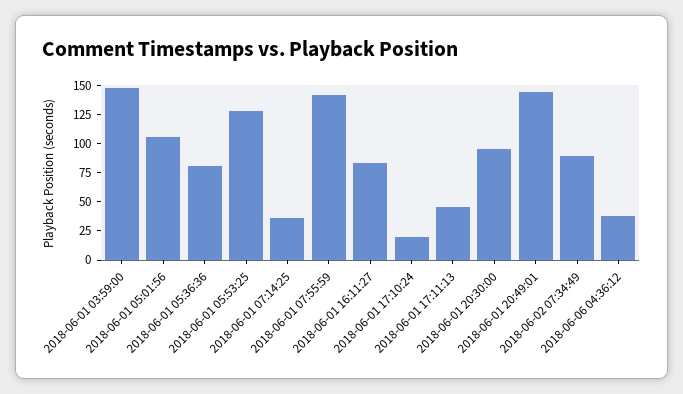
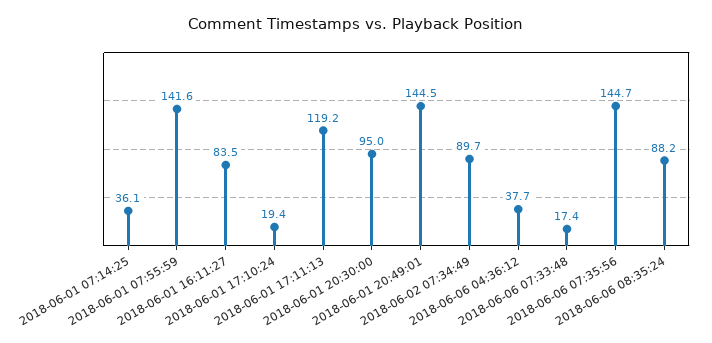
2018-06-01 03:59:00: 150 -> none
2018-06-01 05:01:56: 100 -> none
2018-06-01 05:36:36: 75 -> none
2018-06-01 05:53:25: 125 -> none
2018-06-01 17:11:13: 50 -> 119.2
2018-06-06 07:33:48: none -> 17.4
2018-06-06 07:35:56: none -> 144.7
2018-06-06 08:35:24: none -> 88.2

